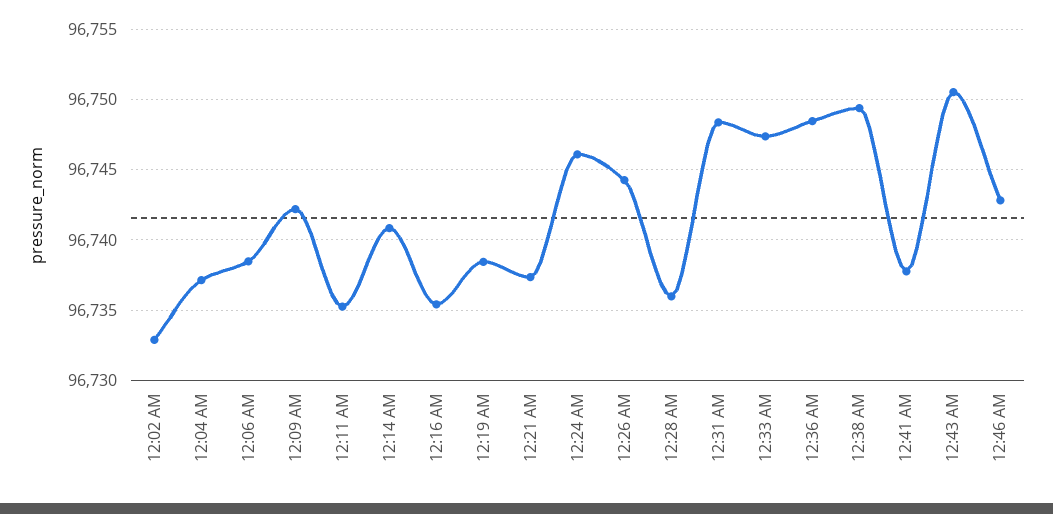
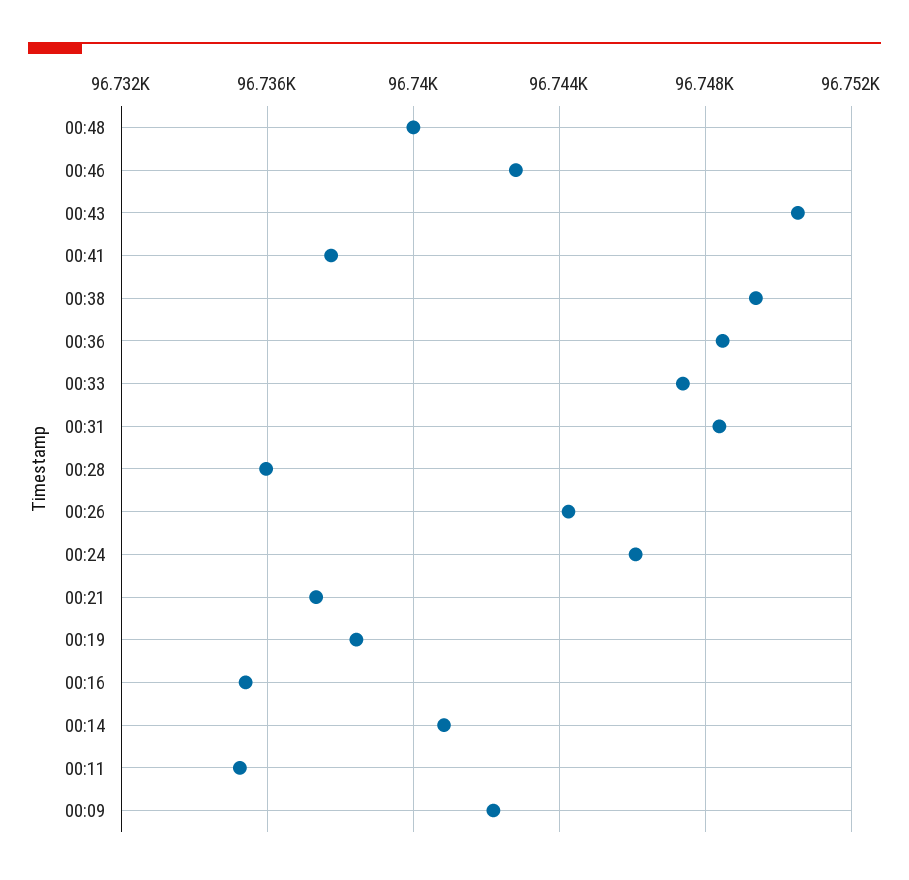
12:02 AM: 96733 -> none
12:04 AM: 96737 -> none
12:06 AM: 96738.5 -> none
00:48: none -> 96740

